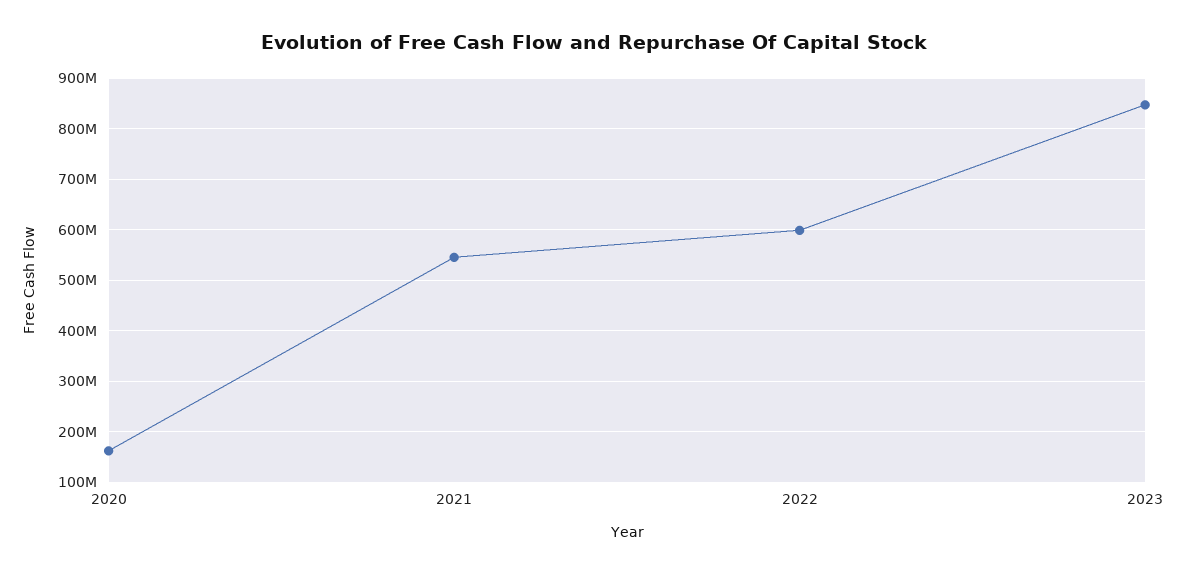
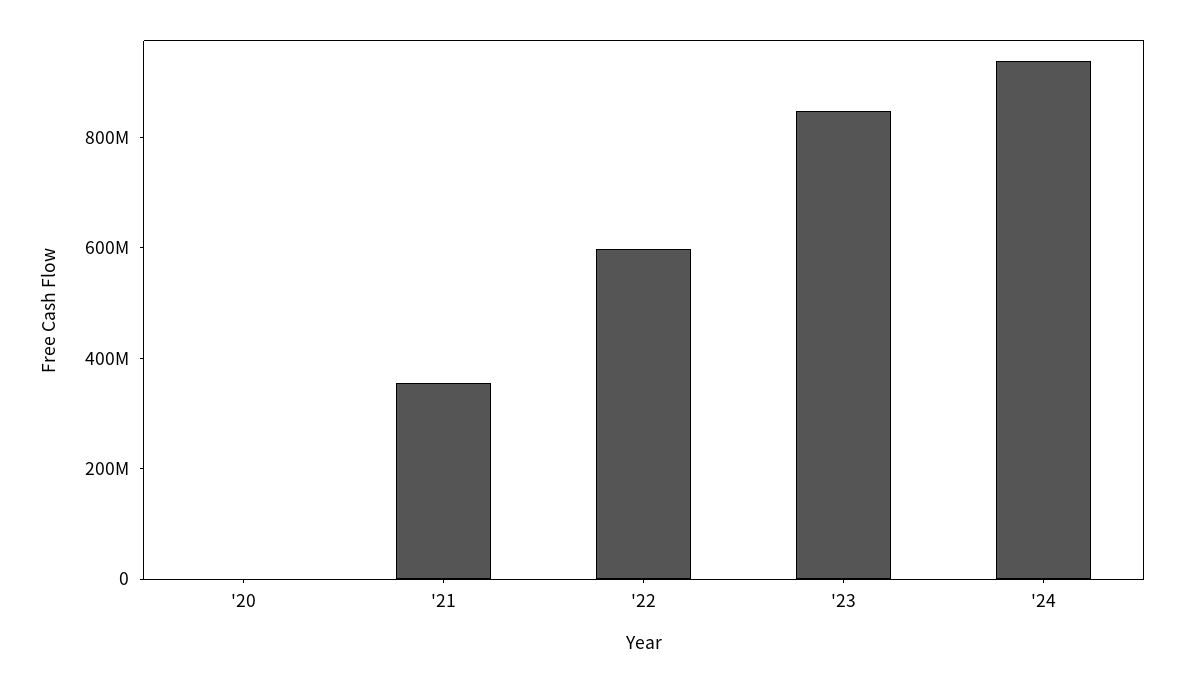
2020: 160000000 -> 0
2021: 540000000 -> 350000000
'24: none -> 950000000

